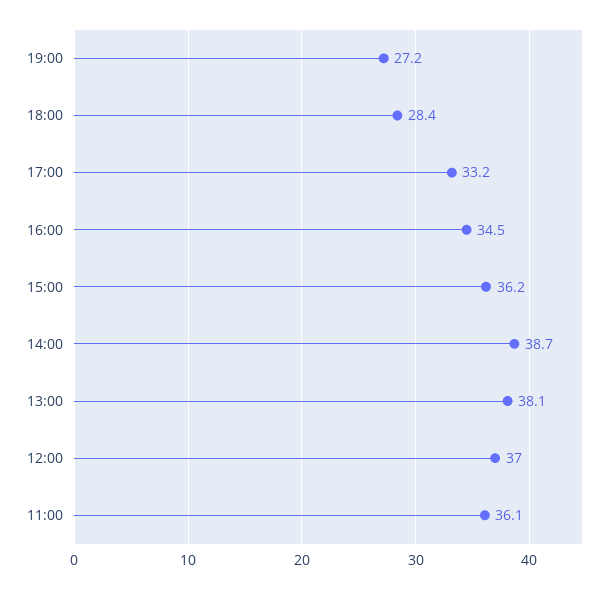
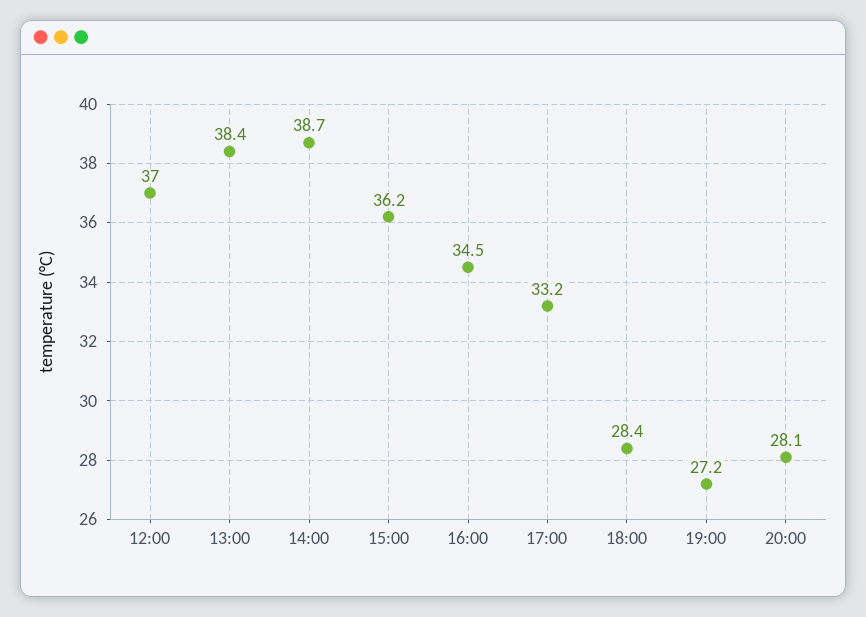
13:00: 38.1 -> 38.4
11:00: 36.1 -> none
20:00: none -> 28.1

